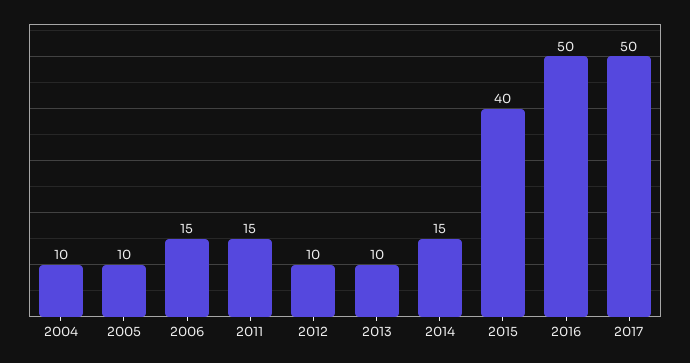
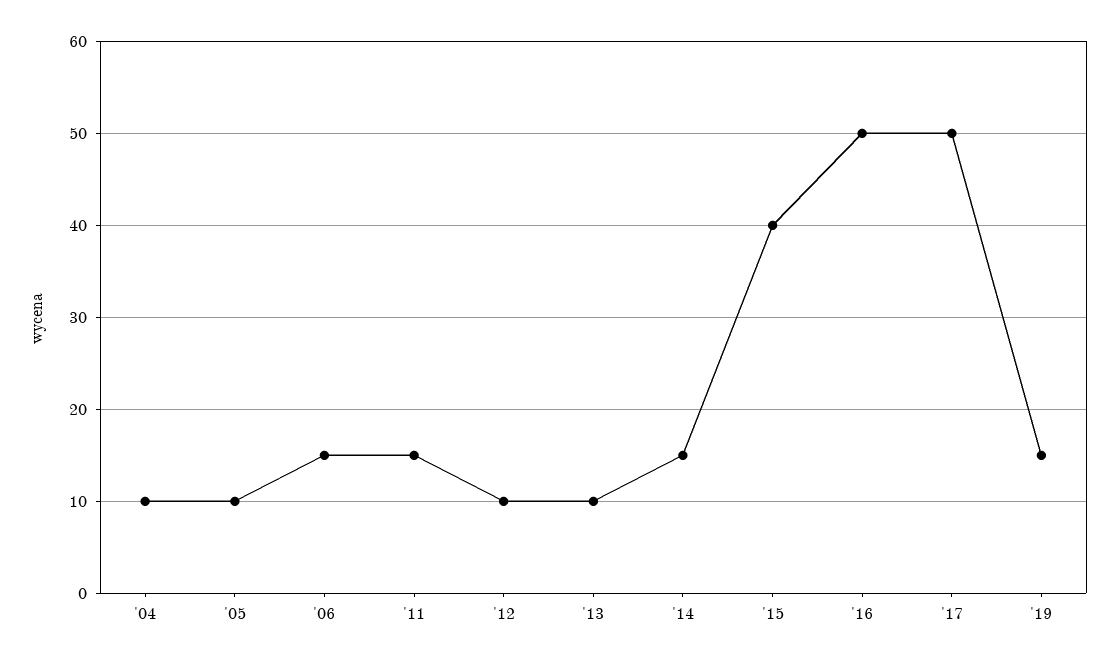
'19: none -> 15

